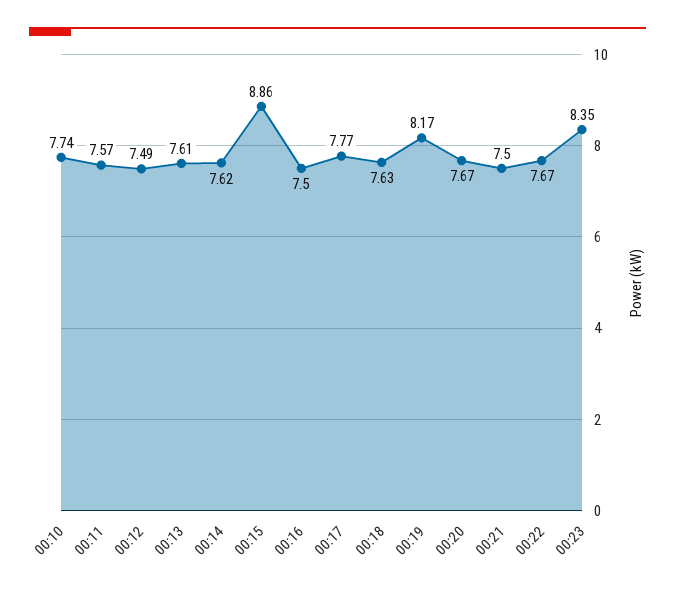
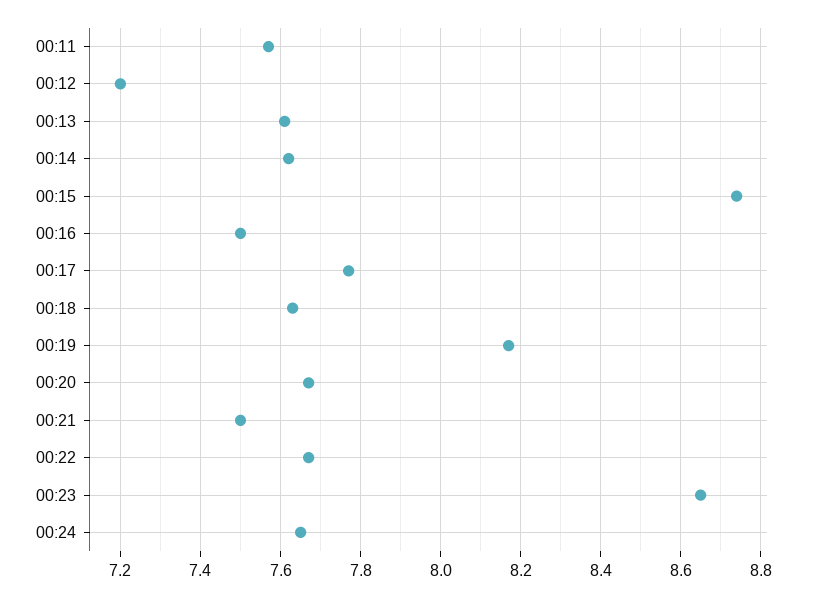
00:10: 7.74 -> none
00:12: 7.49 -> 7.2
00:15: 8.86 -> 8.75
00:23: 8.35 -> 8.65
00:24: none -> 7.65

